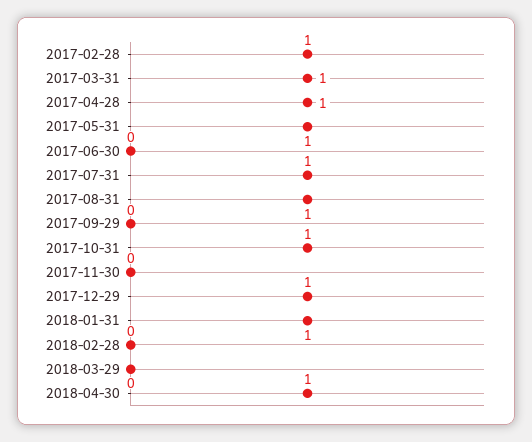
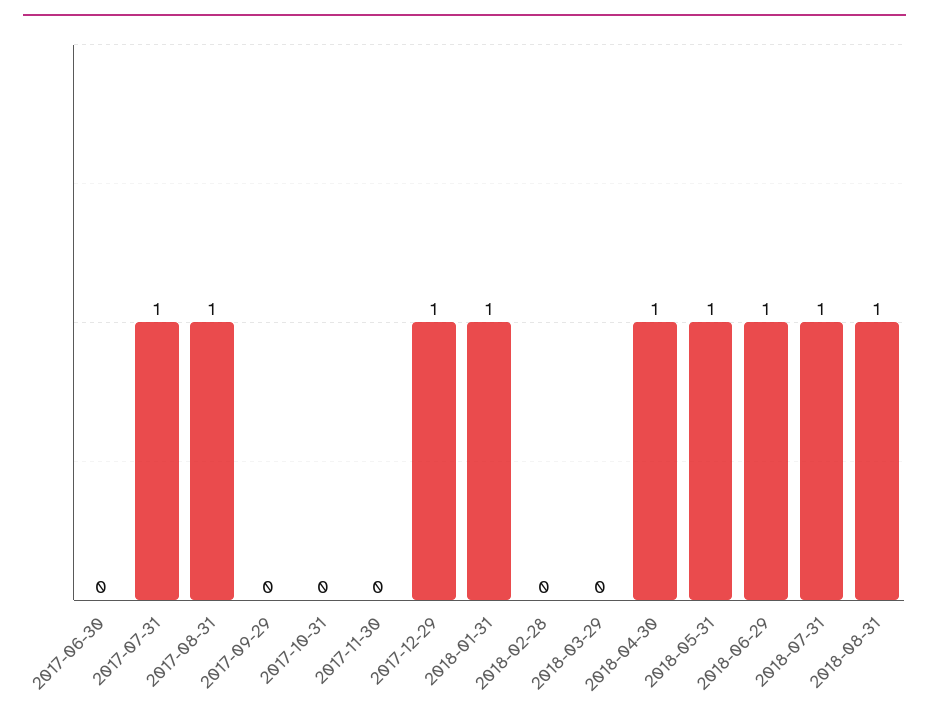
2017-02-28: 1 -> none
2017-03-31: 1 -> none
2017-04-28: 1 -> none
2017-05-31: 1 -> none
2017-10-31: 1 -> 0
2018-05-31: none -> 1
2018-06-29: none -> 1
2018-07-31: none -> 1
2018-08-31: none -> 1

